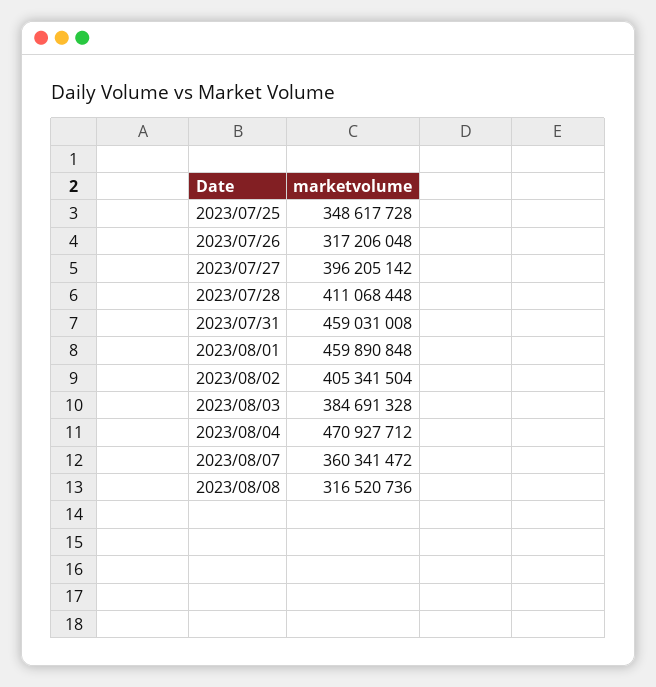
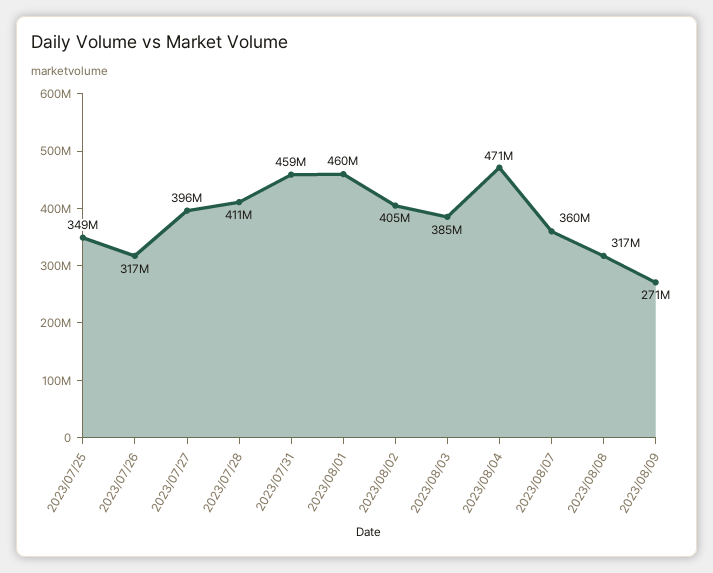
2023/08/09: none -> 271000000

